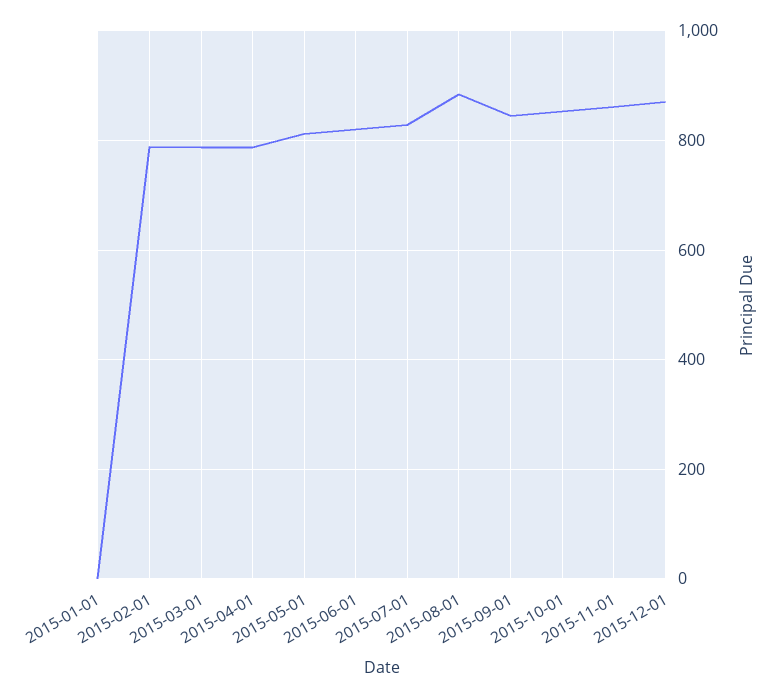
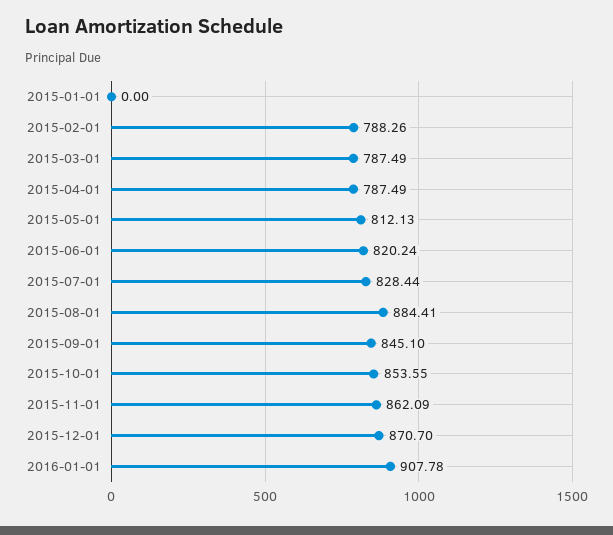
2016-01-01: none -> 907.78

